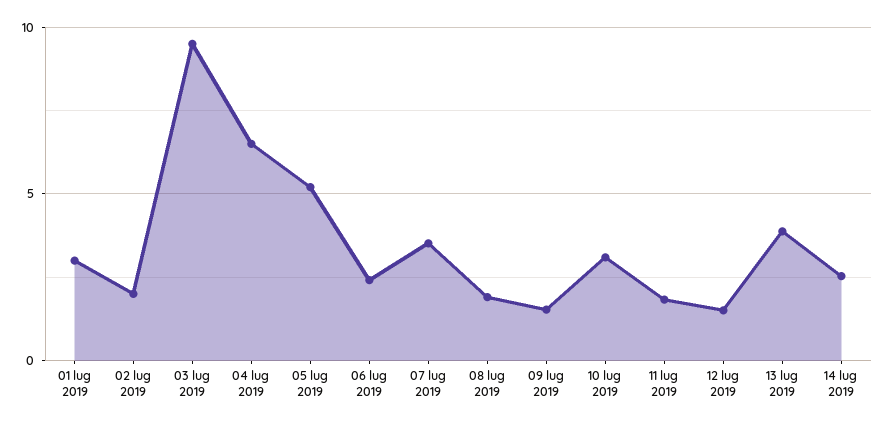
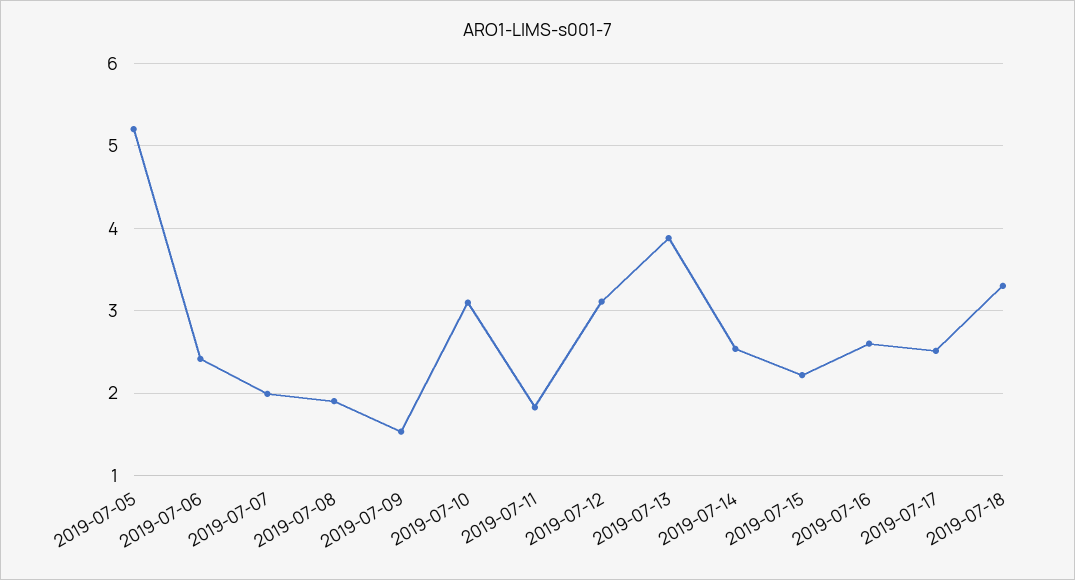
01 lug 2019: 3 -> none
02 lug 2019: 2 -> none
03 lug 2019: 9.5 -> none
04 lug 2019: 6.5 -> none
07 lug 2019: 3.5 -> 2
12 lug 2019: 1.5 -> 3.1
2019-07-15: none -> 2.2
2019-07-16: none -> 2.6
2019-07-17: none -> 2.5
2019-07-18: none -> 3.3

